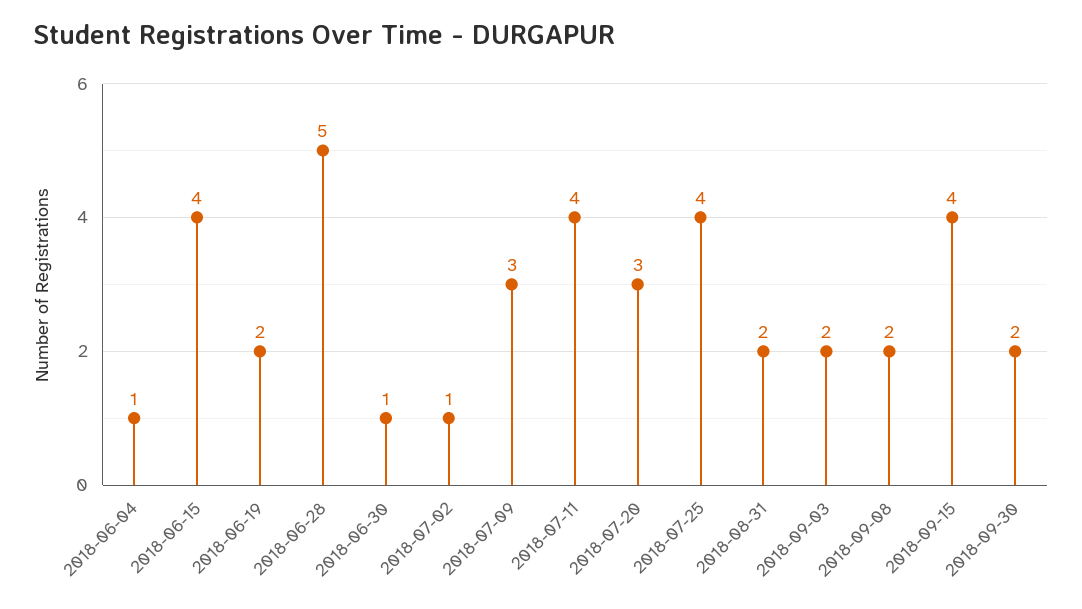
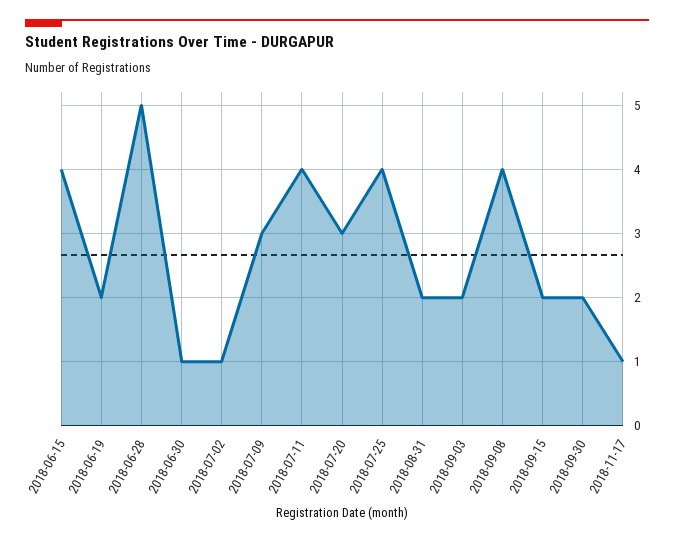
2018-06-04: 1 -> none
2018-09-08: 2 -> 4
2018-09-15: 4 -> 2
2018-11-17: none -> 1

